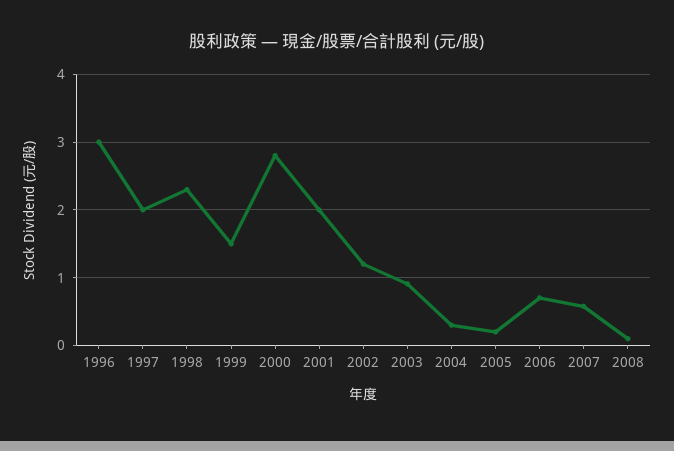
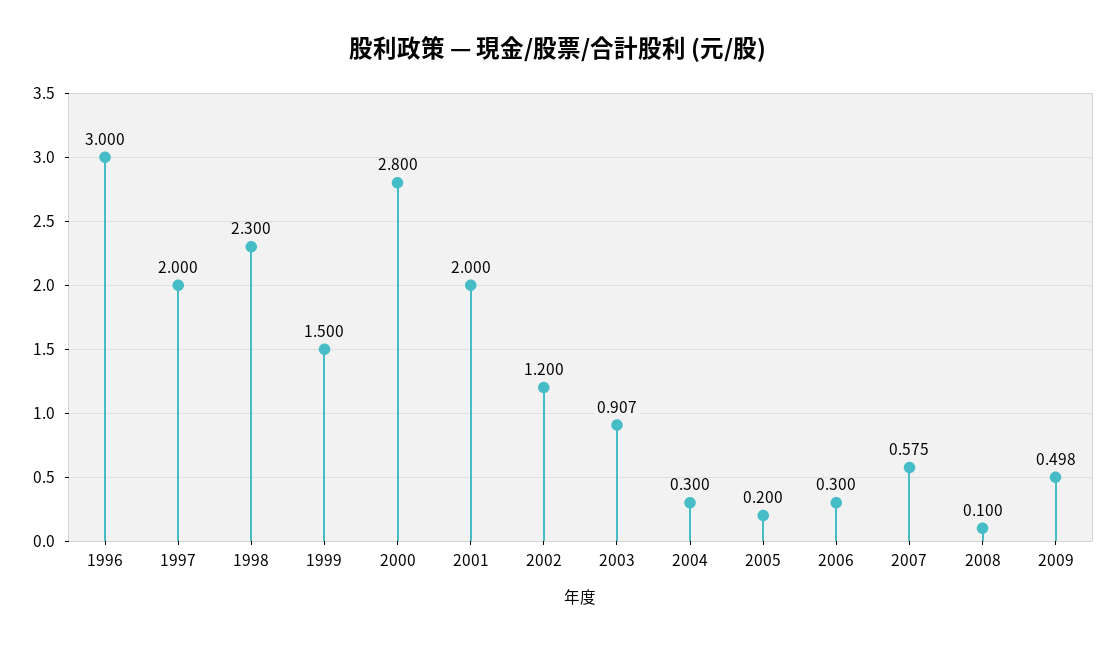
2006: 0.7 -> 0.3
2009: none -> 0.498

